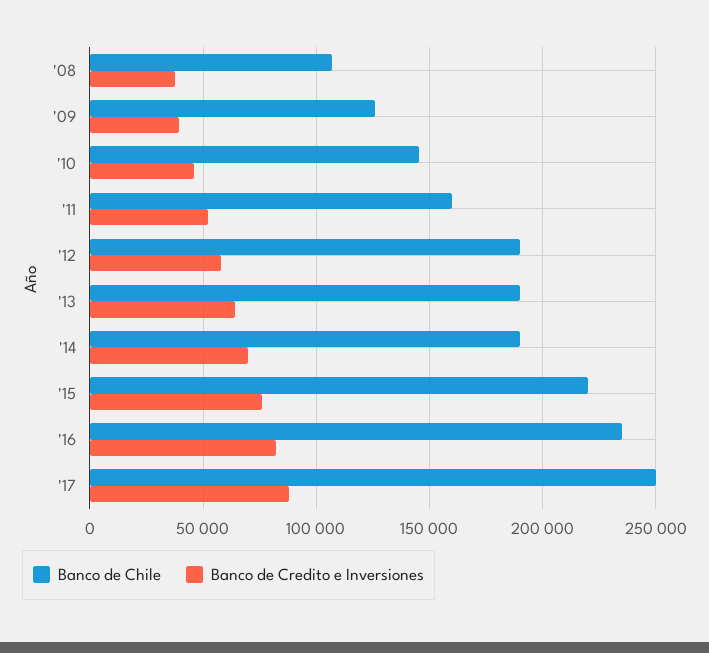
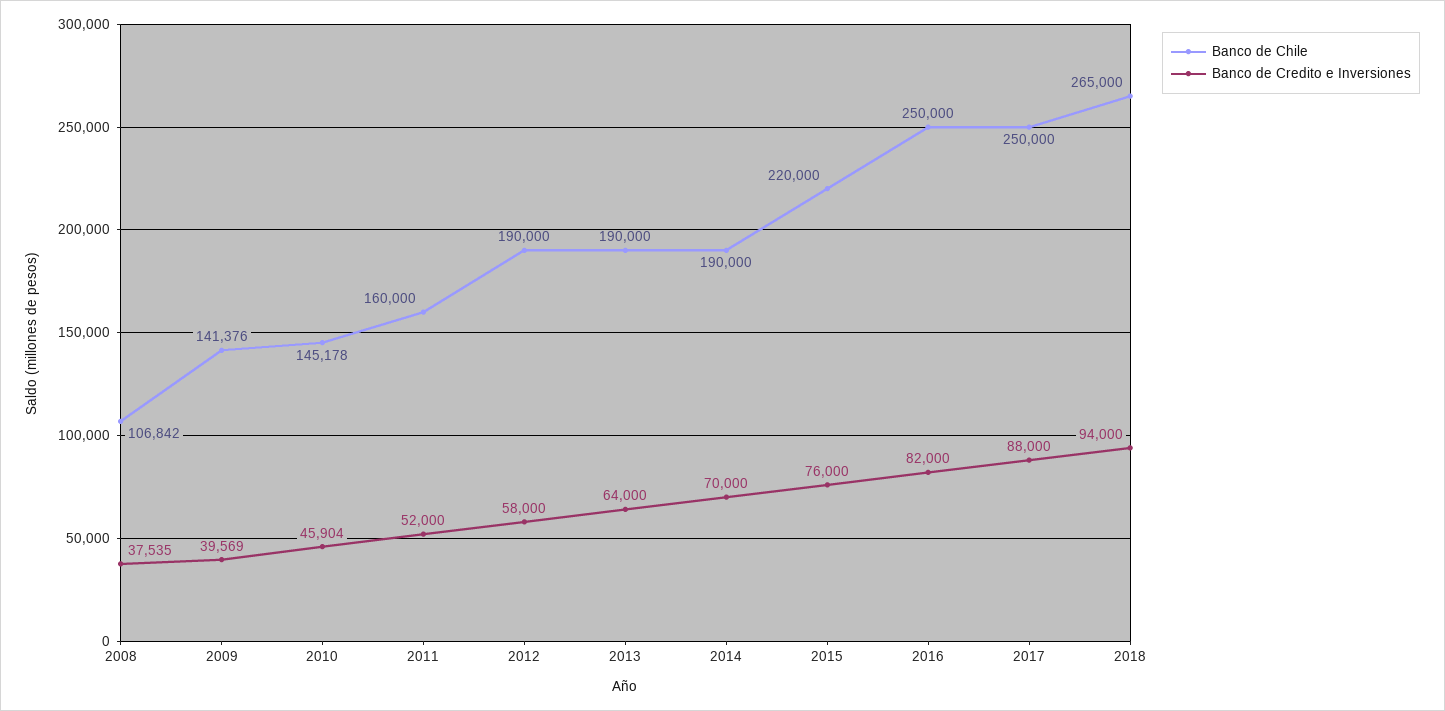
Banco de Chile, '09: 125000 -> 141376
Banco de Chile, '16: 235000 -> 250000
Banco de Chile, 2018: none -> 265000
Banco de Credito e Inversiones, 2018: none -> 94000

